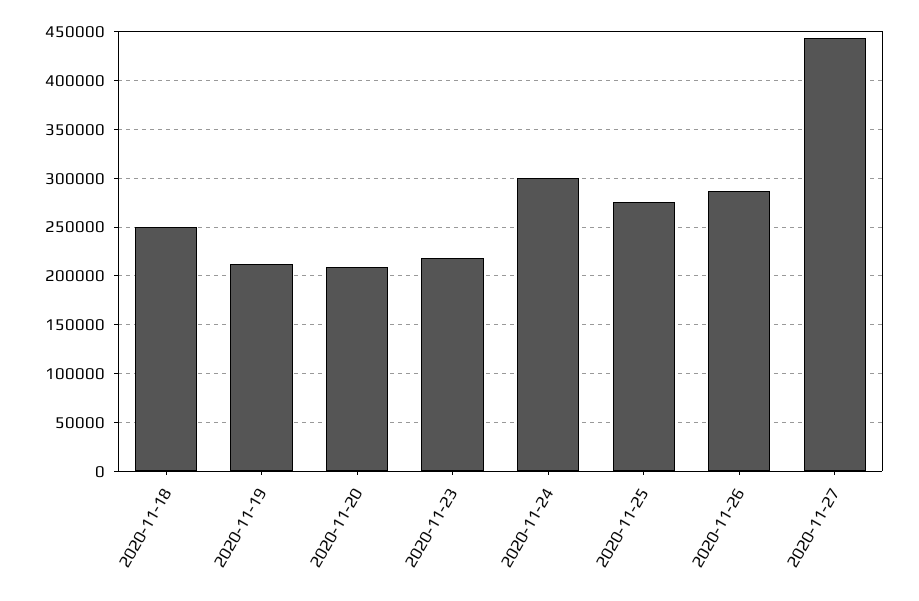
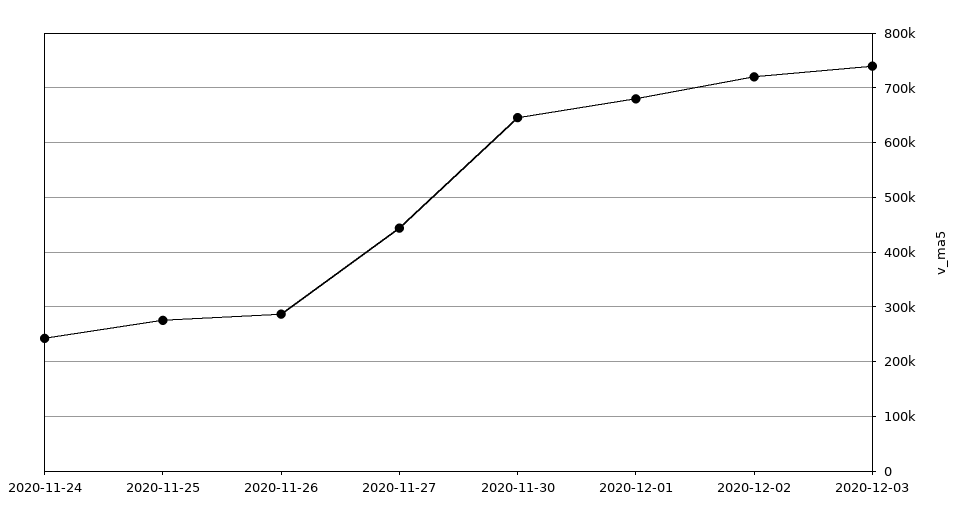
2020-11-18: 250000 -> none
2020-11-19: 210000 -> none
2020-11-20: 210000 -> none
2020-11-23: 220000 -> none
2020-11-24: 300000 -> 240000
2020-11-30: none -> 640000
2020-12-01: none -> 680000
2020-12-02: none -> 720000
2020-12-03: none -> 740000

